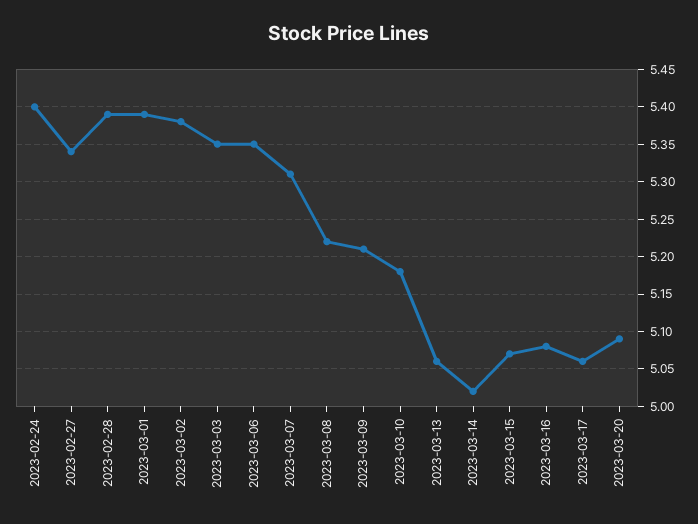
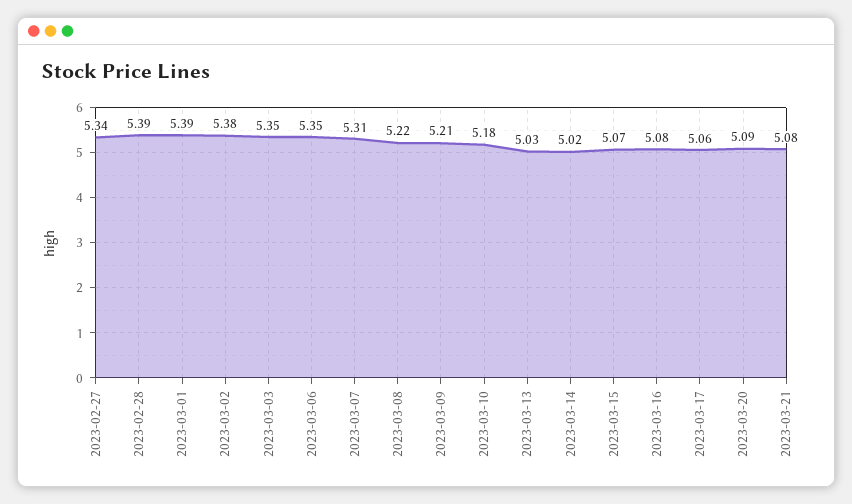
2023-02-24: 5.4 -> none
2023-03-13: 5.06 -> 5.03
2023-03-21: none -> 5.08

